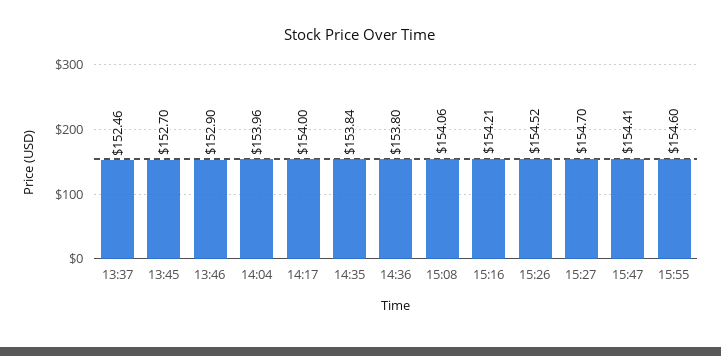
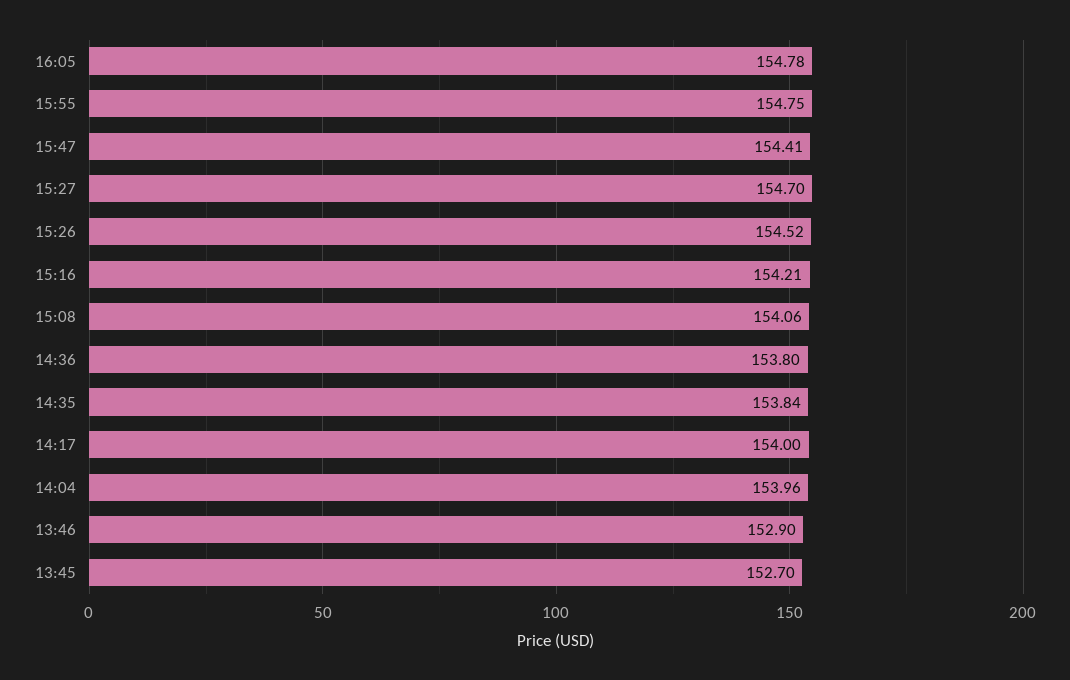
13:37: 152.46 -> none
15:55: 154.6 -> 154.75
16:05: none -> 154.78

